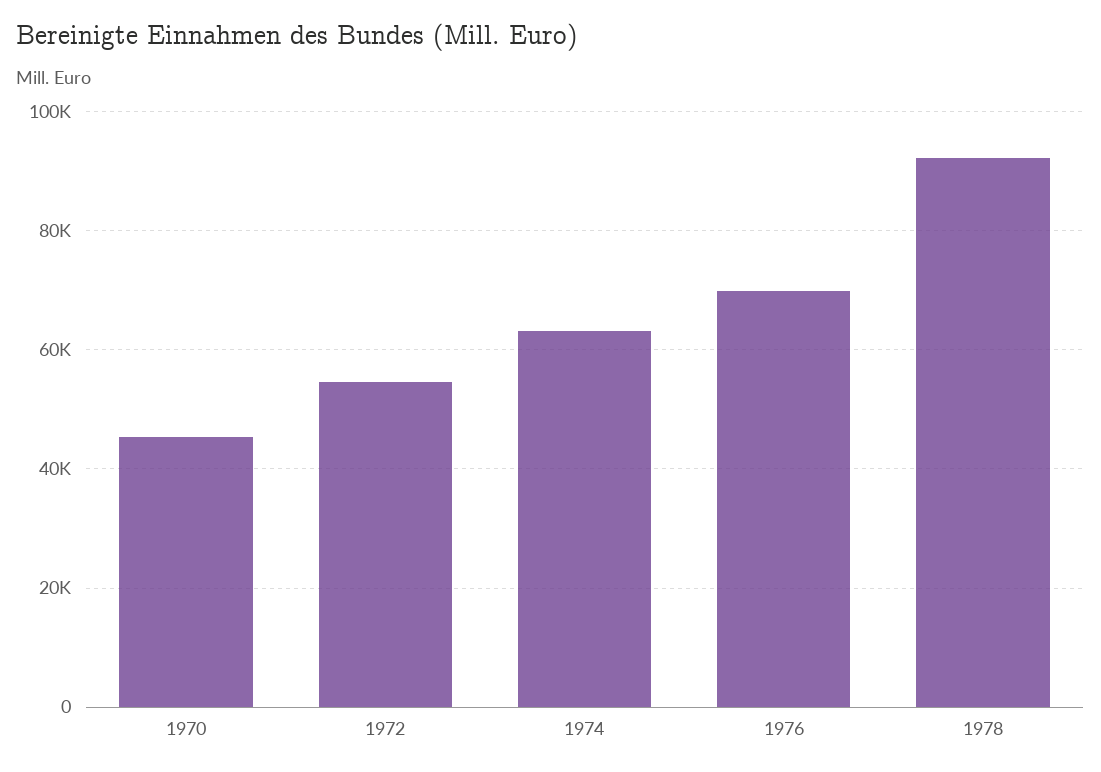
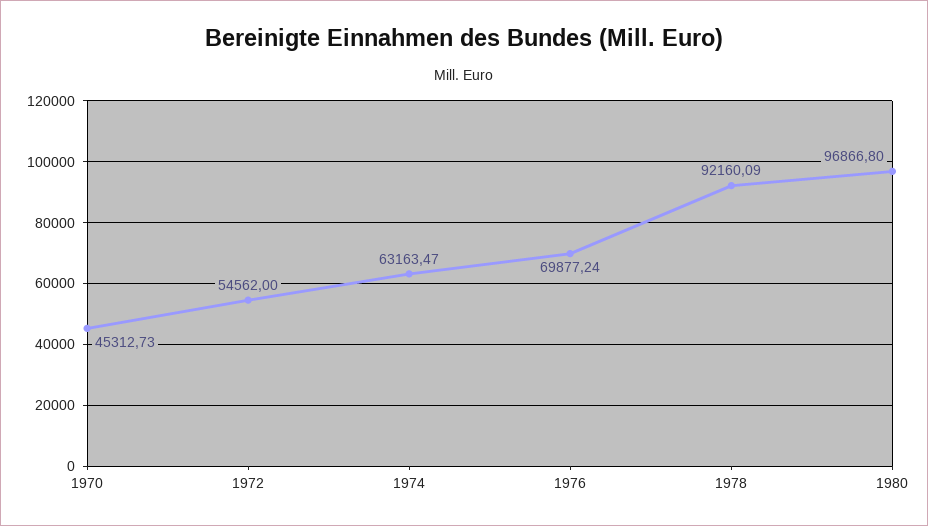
1980: none -> 96866.8

